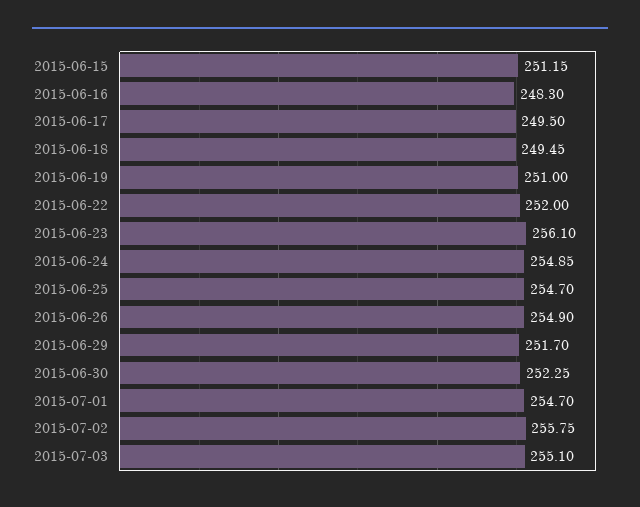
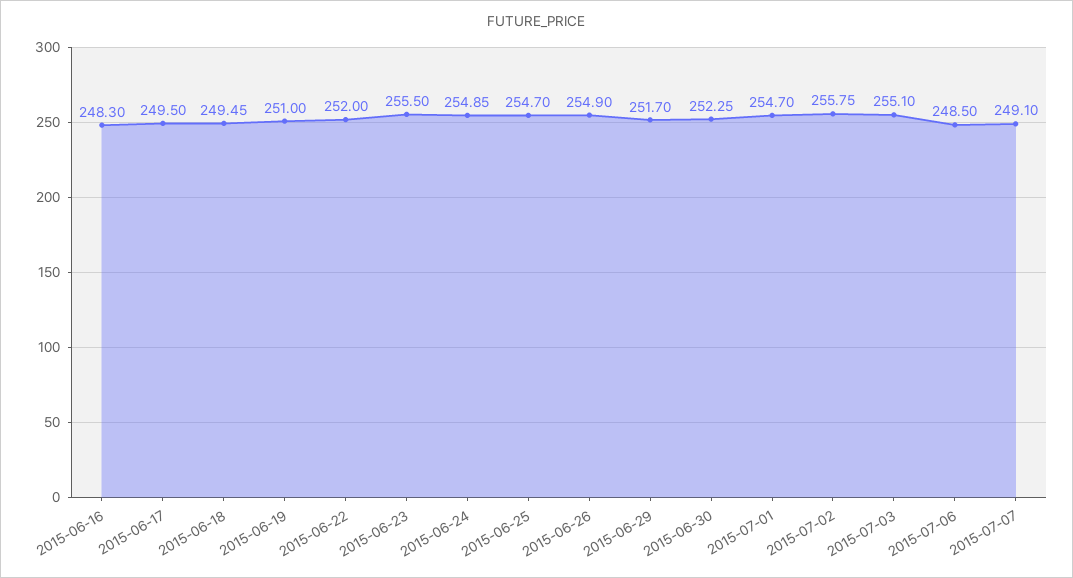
2015-06-15: 251.15 -> none
2015-06-23: 256.1 -> 255.5
2015-07-06: none -> 248.5
2015-07-07: none -> 249.1

